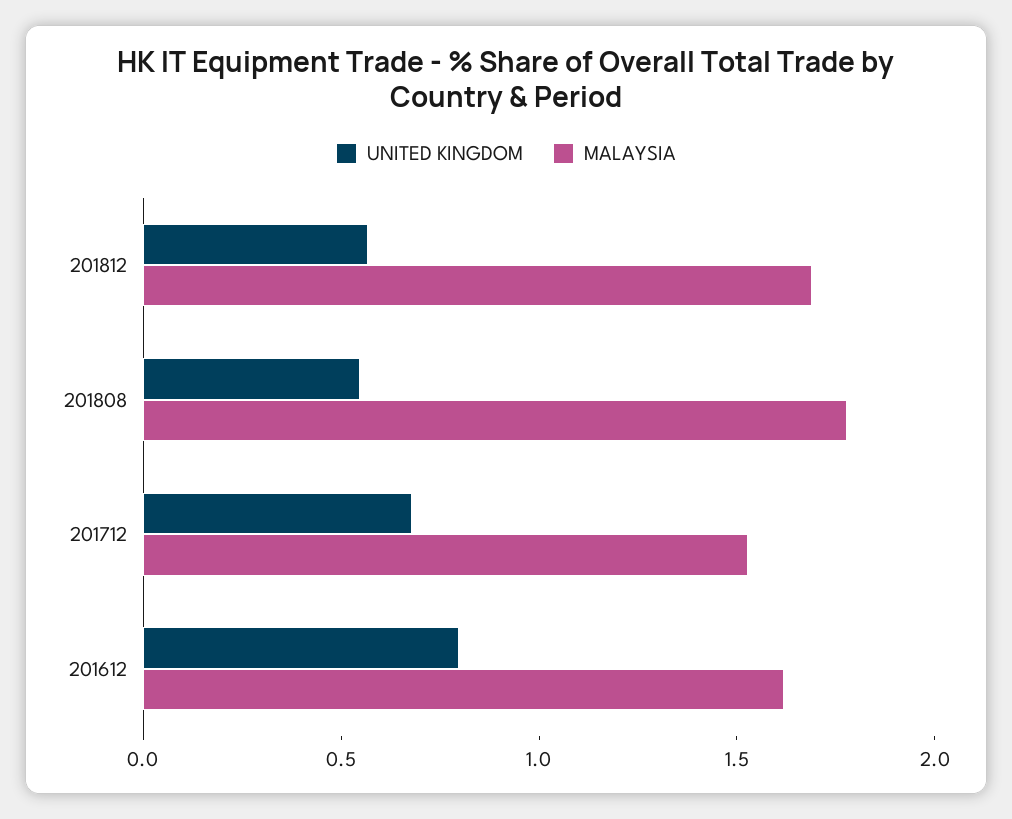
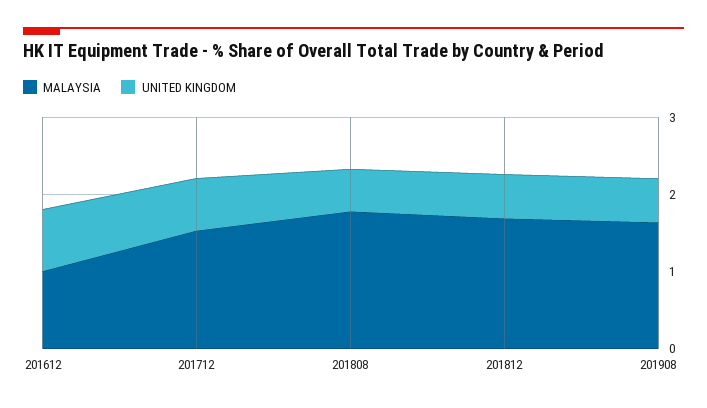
MALAYSIA, 201612: 1.6 -> 1
MALAYSIA, 201908: none -> 1.6
UNITED KINGDOM, 201908: none -> 0.6

